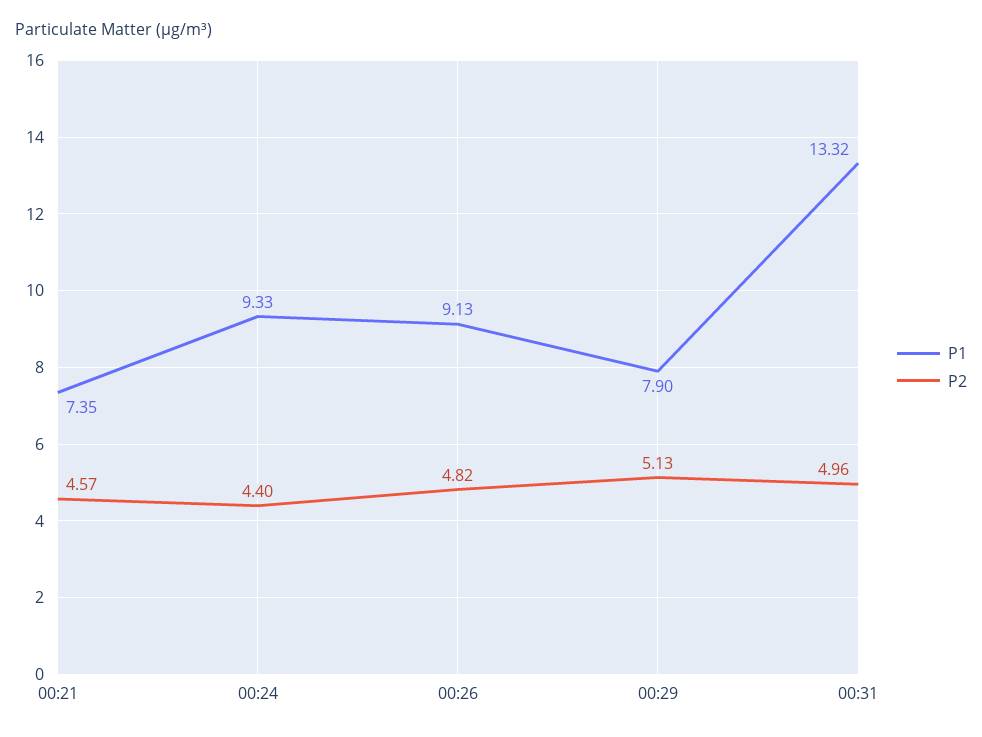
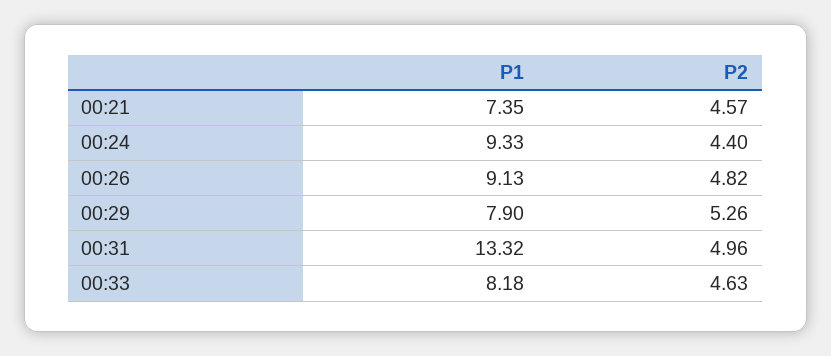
P2, 00:29: 5.13 -> 5.26
P1, 00:33: none -> 8.18
P2, 00:33: none -> 4.63

